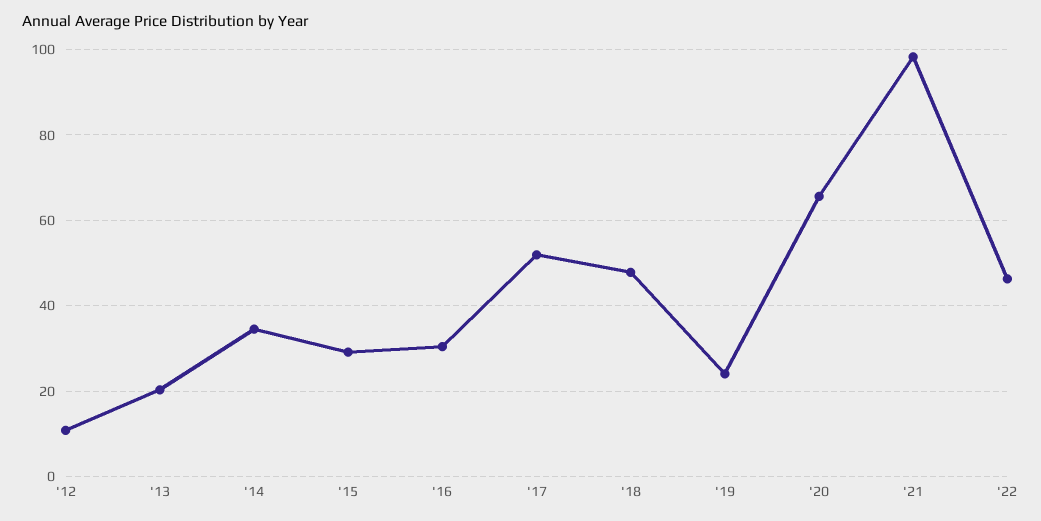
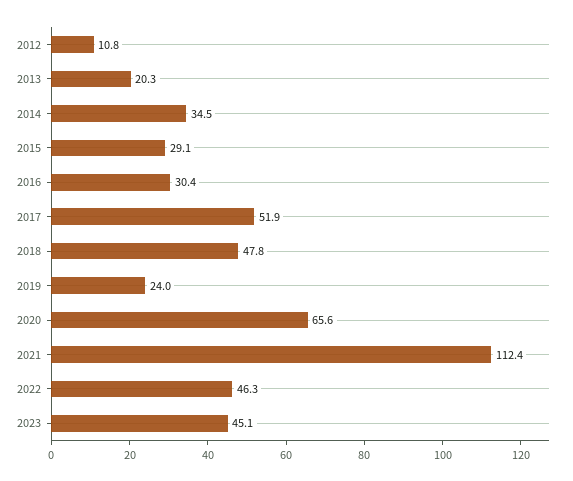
'21: 98 -> 112.4
2023: none -> 45.1

